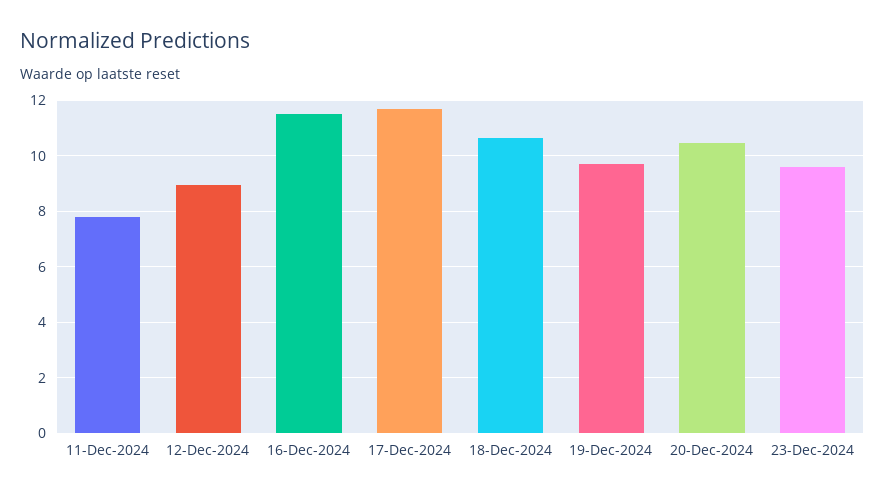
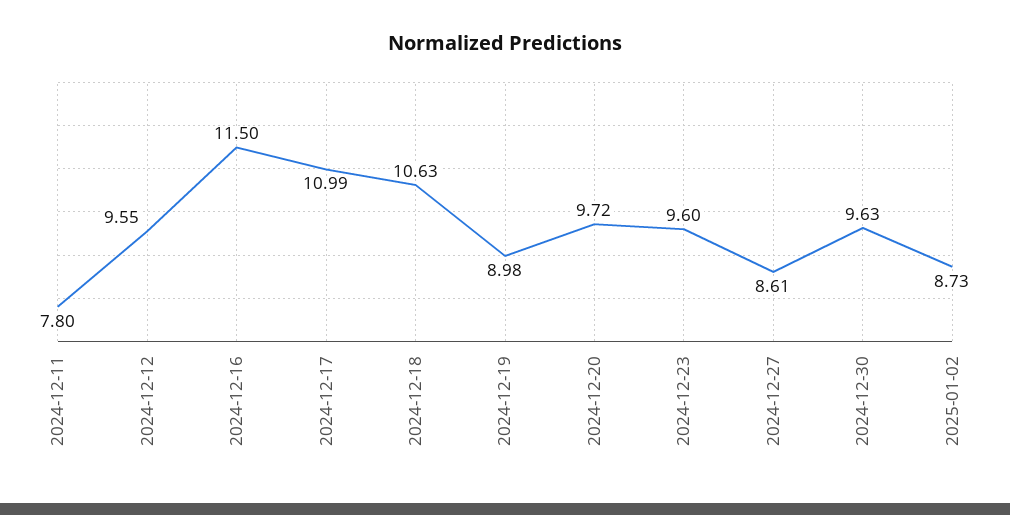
12-Dec-2024: 9 -> 9.55
17-Dec-2024: 11.75 -> 10.99
19-Dec-2024: 9.75 -> 8.98
20-Dec-2024: 10.5 -> 9.72
2024-12-27: none -> 8.61
2024-12-30: none -> 9.63
2025-01-02: none -> 8.73

